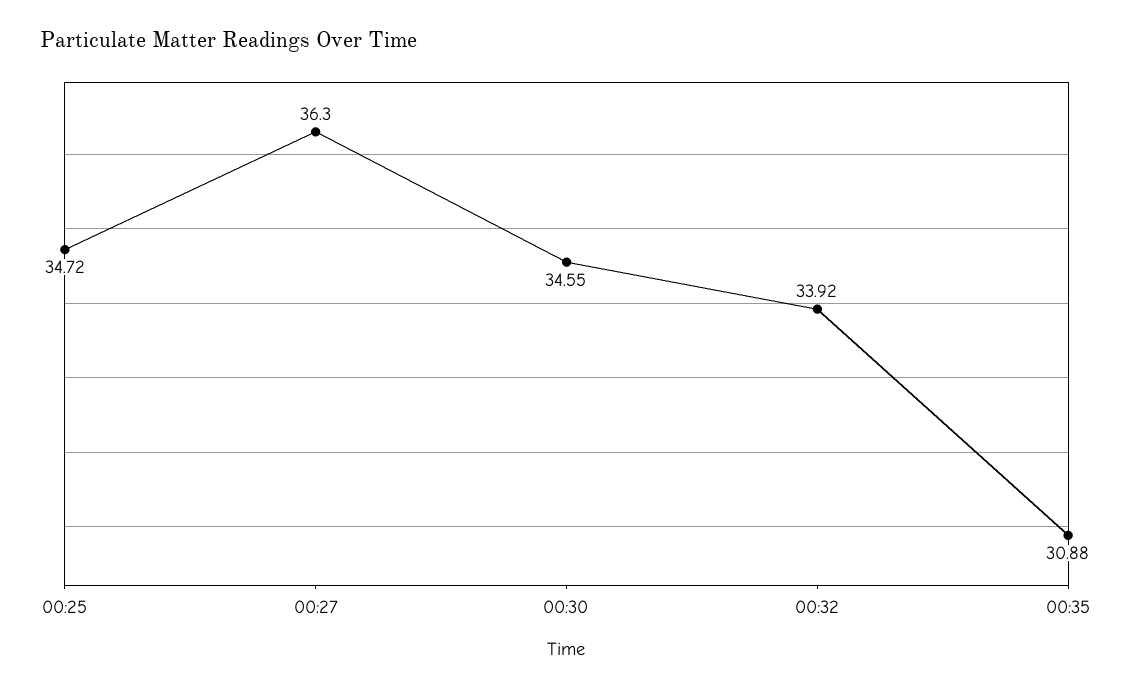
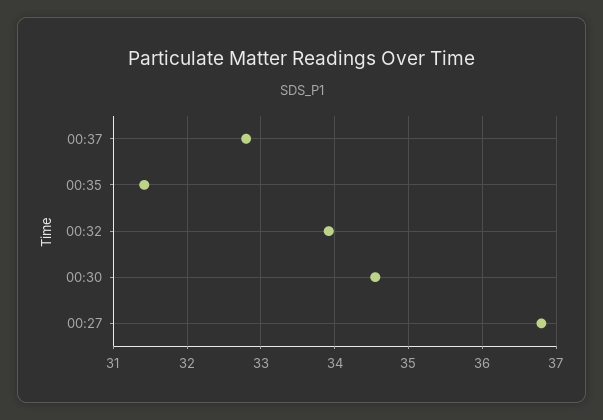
00:25: 34.72 -> none
00:27: 36.3 -> 36.8
00:35: 30.88 -> 31.4
00:37: none -> 32.8

